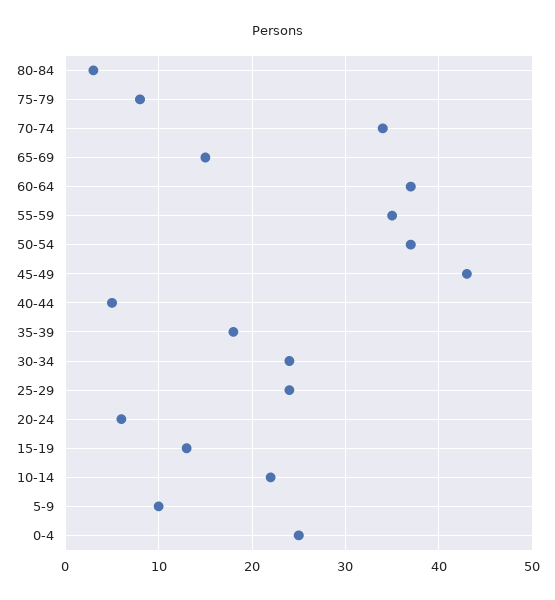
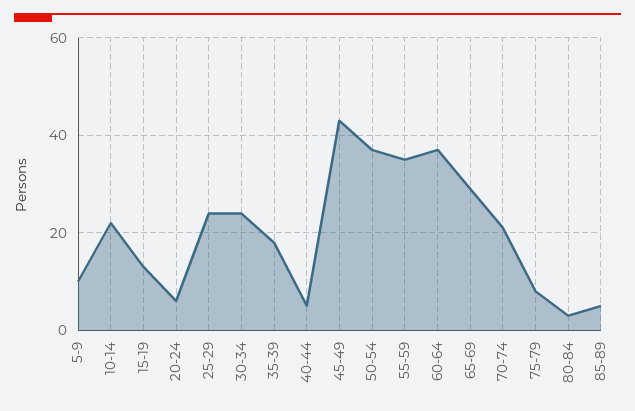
70-74: 34 -> 20
65-69: 15 -> 30
0-4: 25 -> none
85-89: none -> 5

